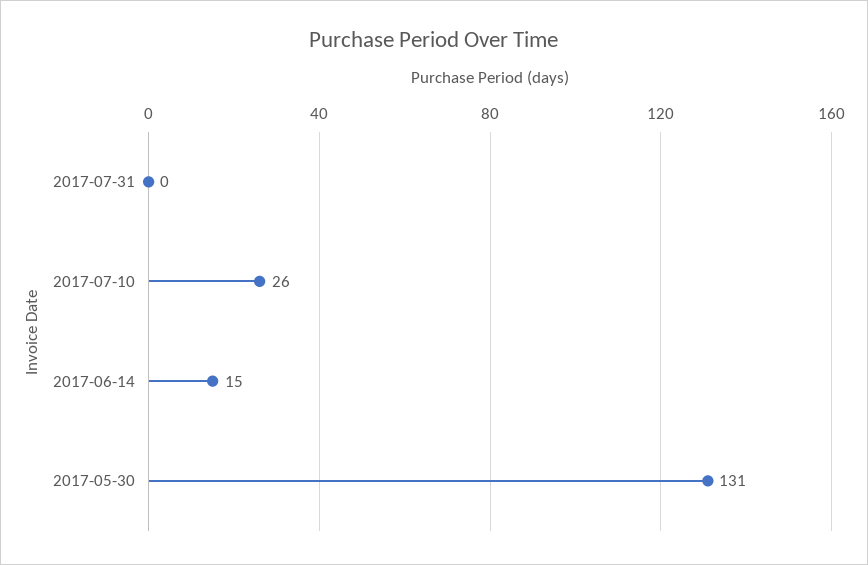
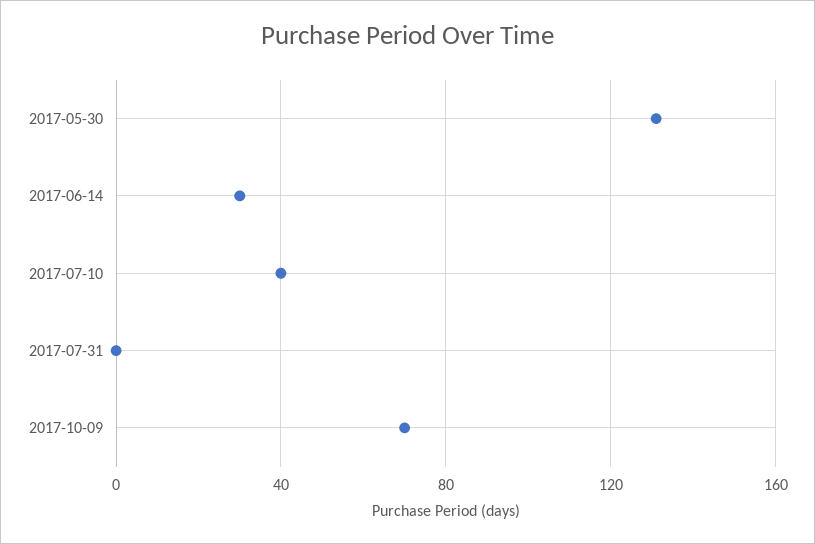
2017-07-10: 26 -> 40
2017-06-14: 15 -> 30
2017-10-09: none -> 70

